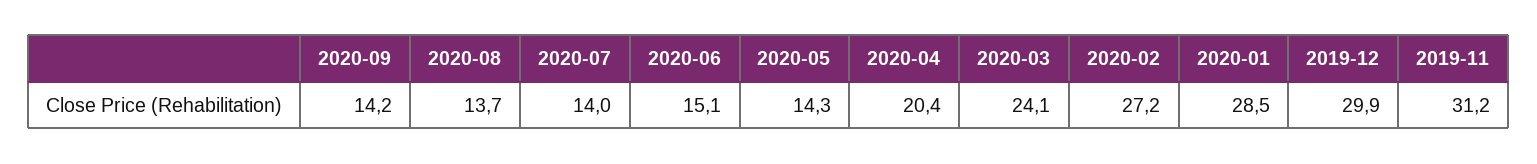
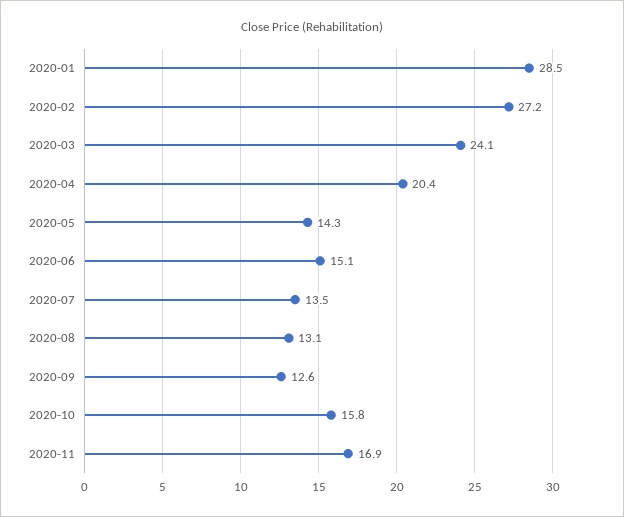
2020-09: 14.2 -> 12.6
2020-08: 13.7 -> 13.1
2020-07: 14 -> 13.5
2019-12: 29.9 -> none
2019-11: 31.2 -> none
2020-10: none -> 15.8
2020-11: none -> 16.9

